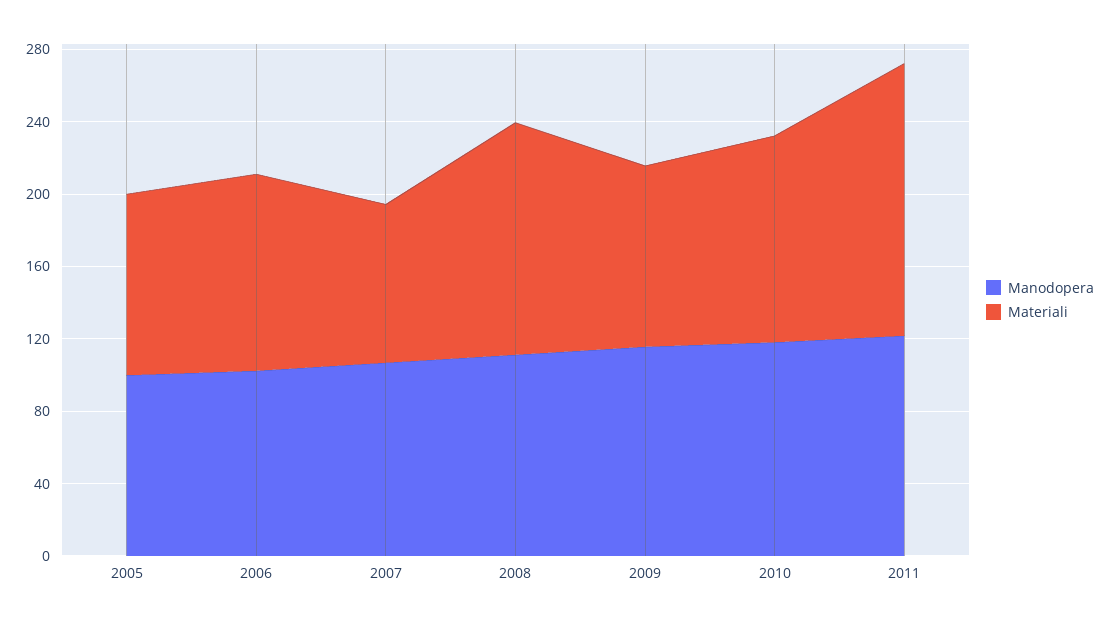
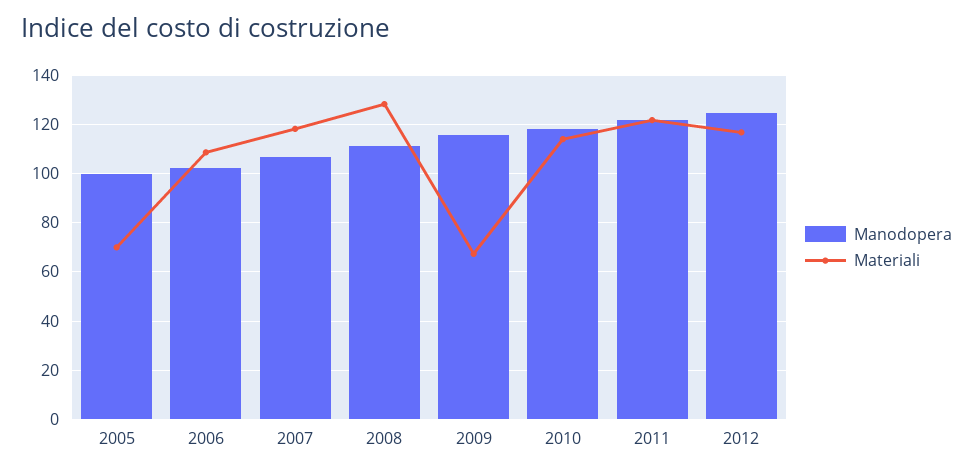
Materiali, 2005: 100 -> 70
Materiali, 2007: 90 -> 117.5
Materiali, 2009: 100 -> 67.5
Materiali, 2011: 150 -> 122.5
Manodopera, 2012: none -> 125
Materiali, 2012: none -> 117.5

